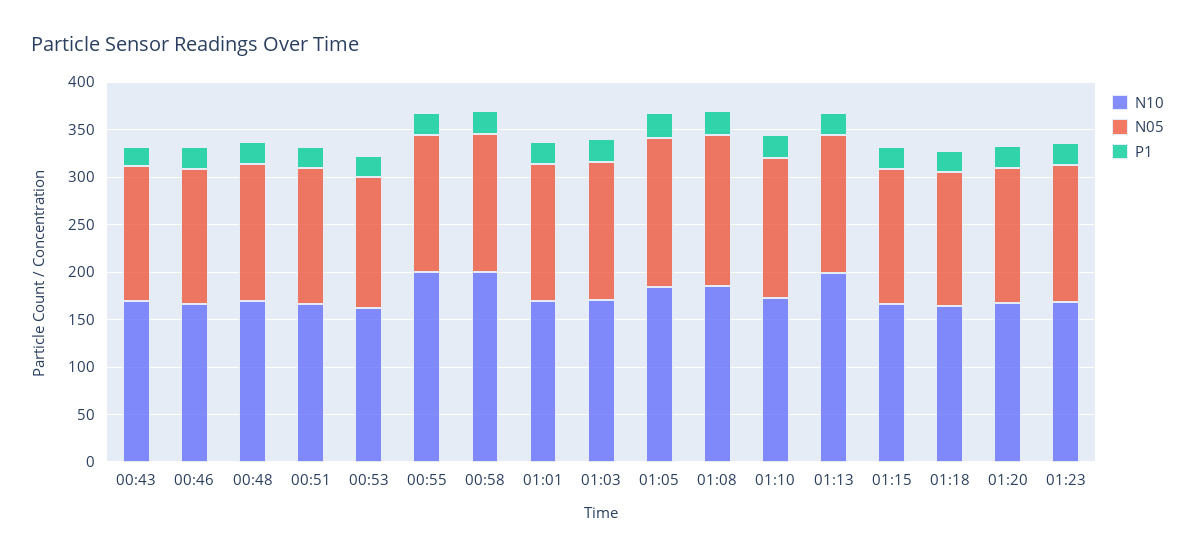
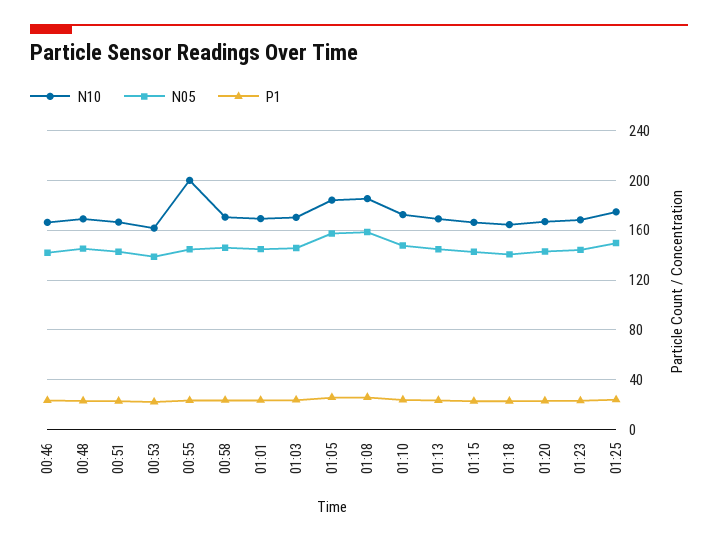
N10, 00:43: 170 -> none
N05, 00:43: 140 -> none
P1, 00:43: 20 -> none
N10, 00:58: 200 -> 170
N10, 01:13: 200 -> 170
N10, 01:25: none -> 175
N05, 01:25: none -> 150
P1, 01:25: none -> 25

